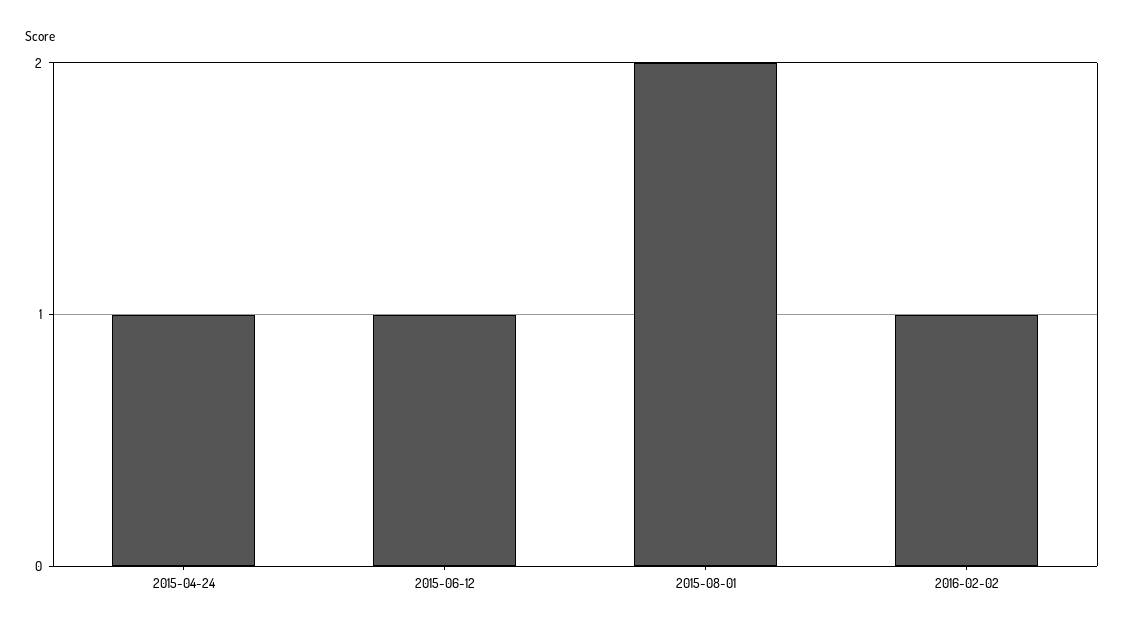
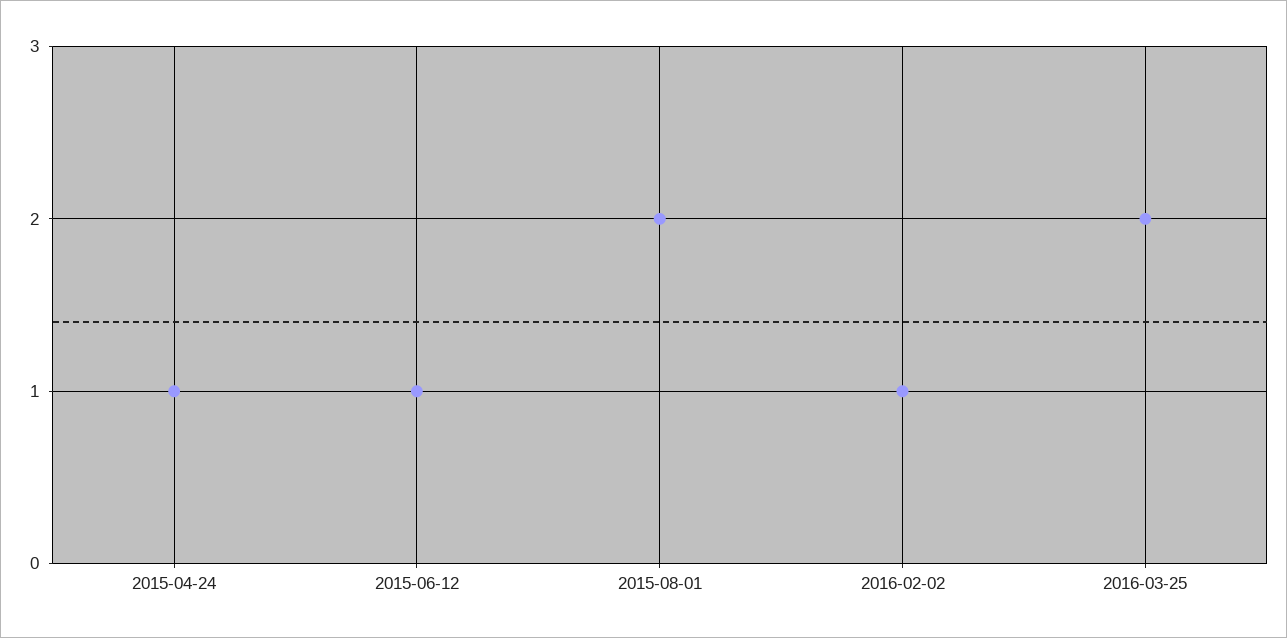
2016-03-25: none -> 2

